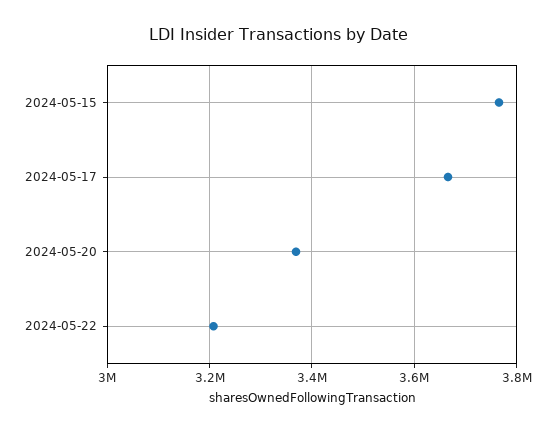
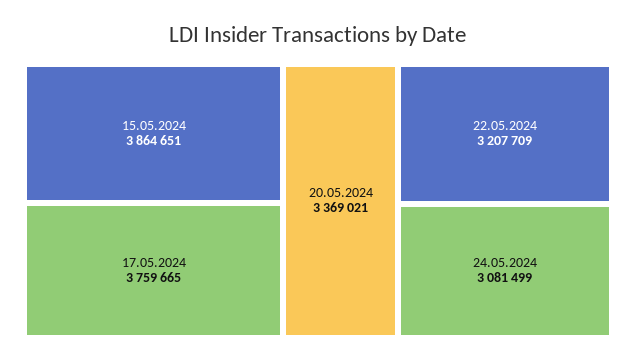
2024-05-15: 3760000 -> 3864651
2024-05-17: 3660000 -> 3759665
24.05.2024: none -> 3081499

